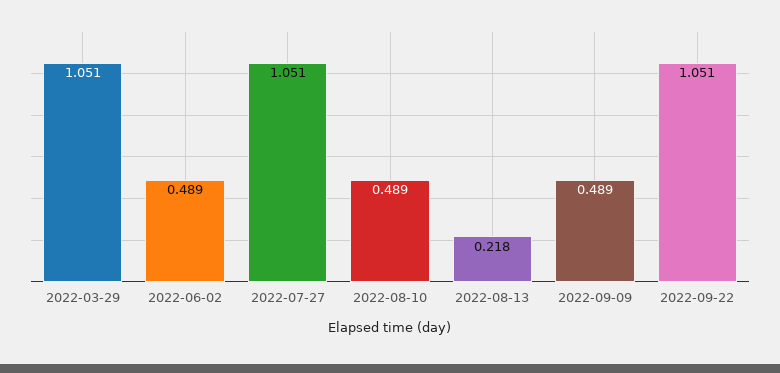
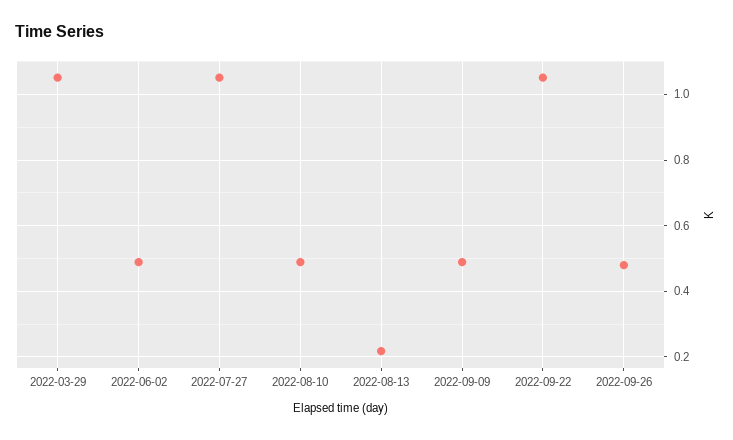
2022-09-26: none -> 0.48

